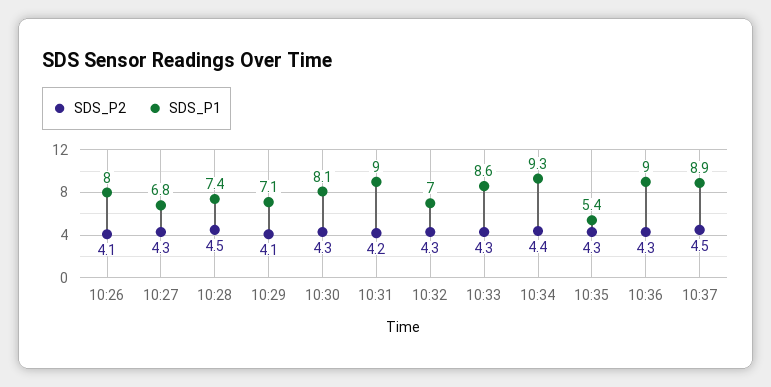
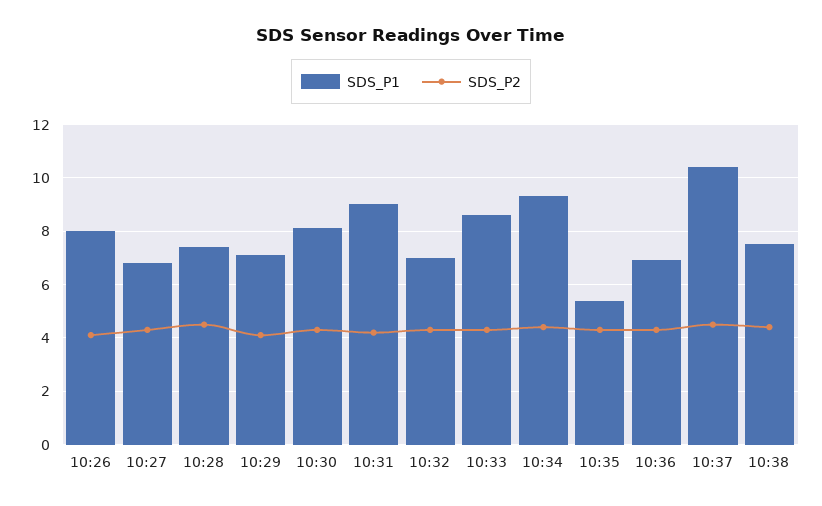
SDS_P1, 10:36: 9 -> 7
SDS_P1, 10:37: 8.9 -> 10.5
SDS_P1, 10:38: none -> 7.5
SDS_P2, 10:38: none -> 4.5

